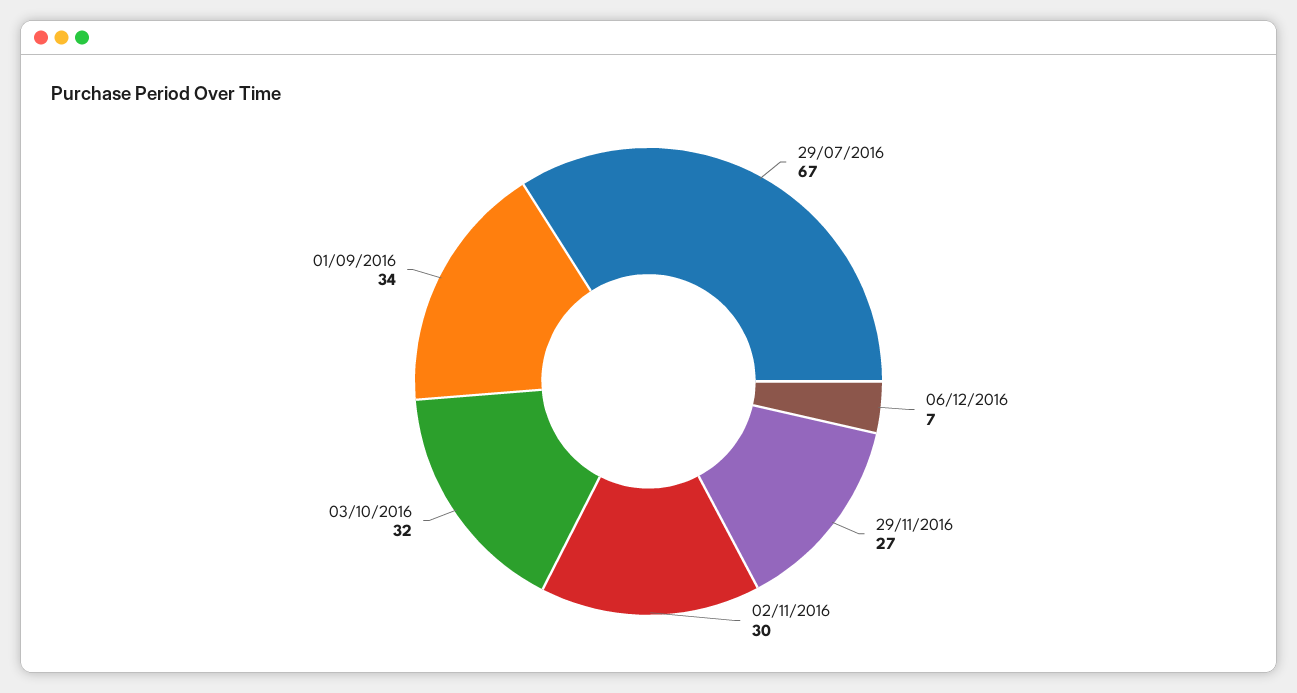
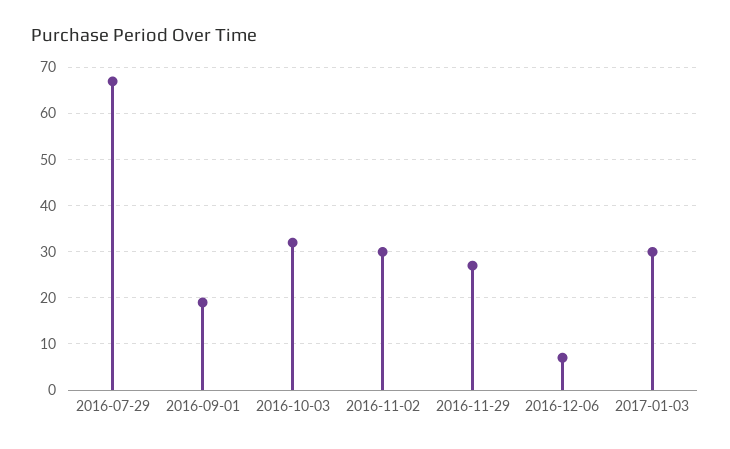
01/09/2016: 34 -> 20
2017-01-03: none -> 30

